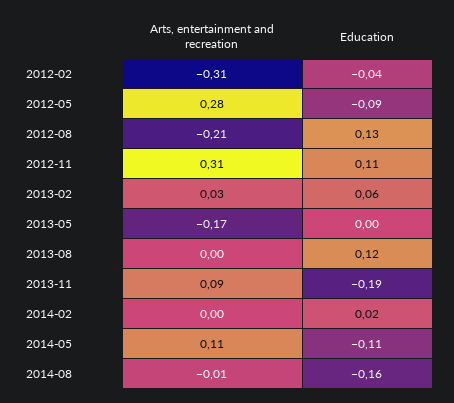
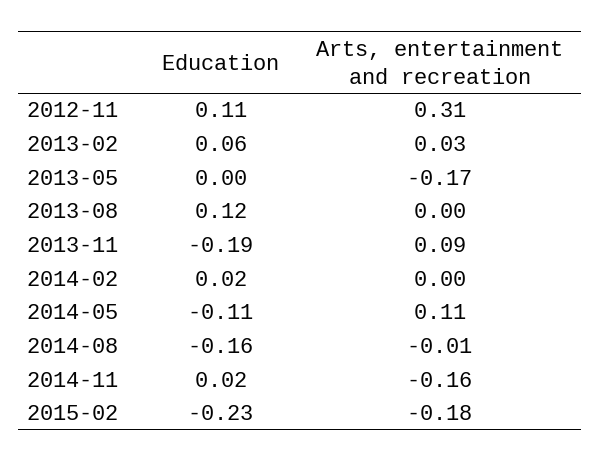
Arts, entertainment and recreation, 2012-02: -0.31 -> none
Education, 2012-02: -0.04 -> none
Arts, entertainment and recreation, 2012-05: 0.28 -> none
Education, 2012-05: -0.09 -> none
Arts, entertainment and recreation, 2012-08: -0.21 -> none
Education, 2012-08: 0.13 -> none
Education, 2014-11: none -> 0.02
Arts, entertainment and recreation, 2014-11: none -> -0.16
Education, 2015-02: none -> -0.23
Arts, entertainment and recreation, 2015-02: none -> -0.18

